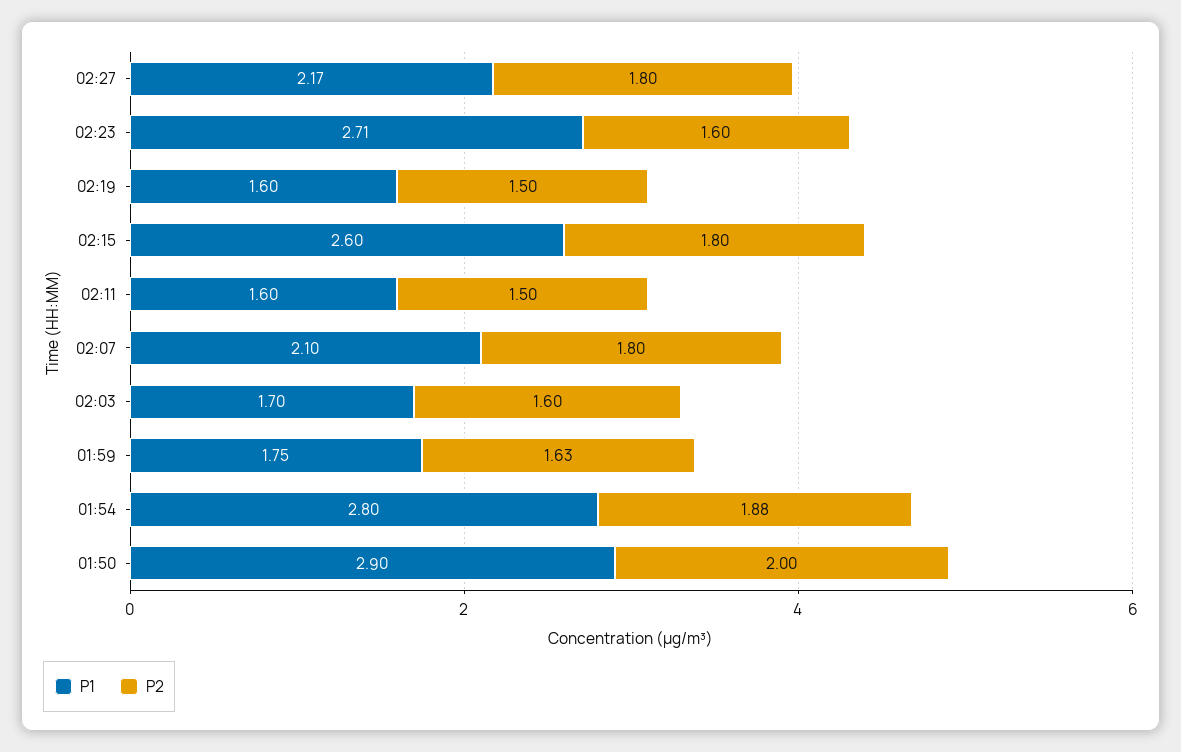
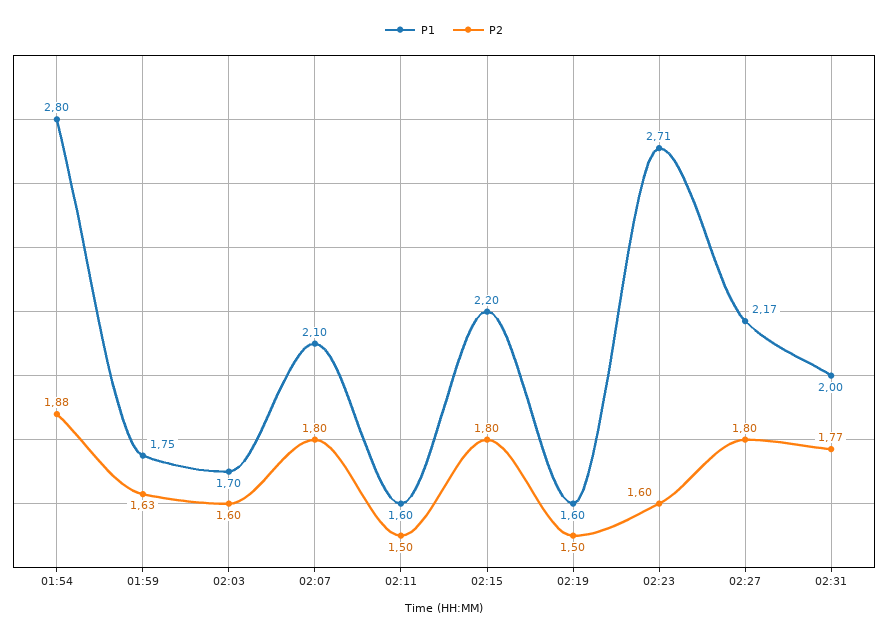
P1, 02:15: 2.6 -> 2.2
P1, 01:50: 2.9 -> none
P2, 01:50: 2 -> none
P1, 02:31: none -> 2
P2, 02:31: none -> 1.77

